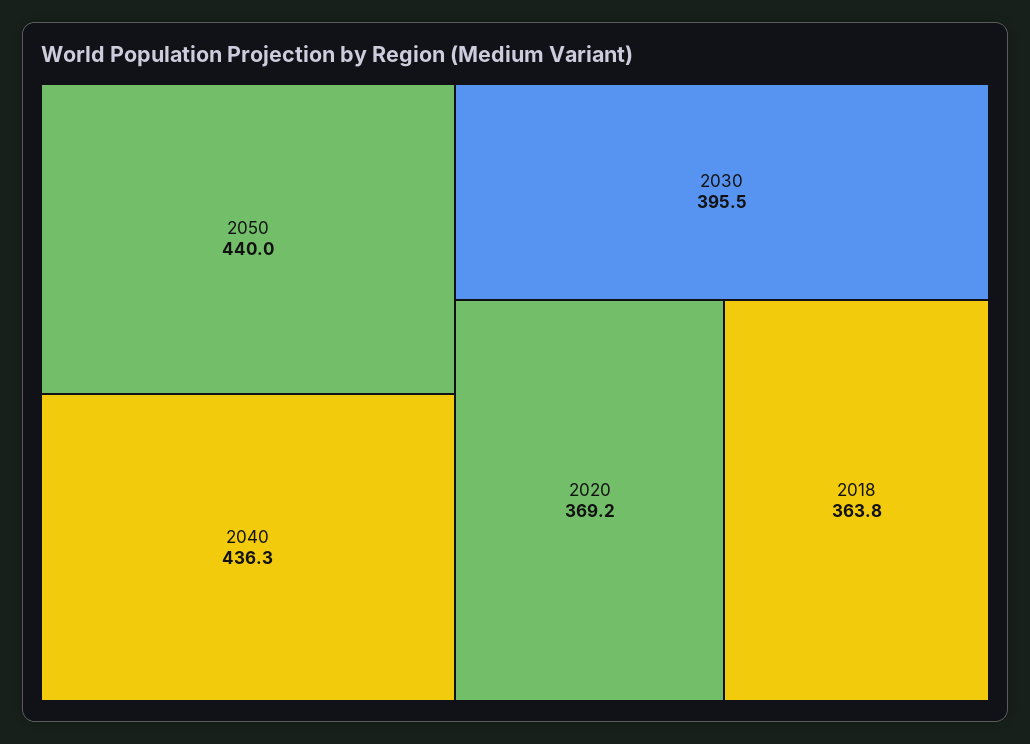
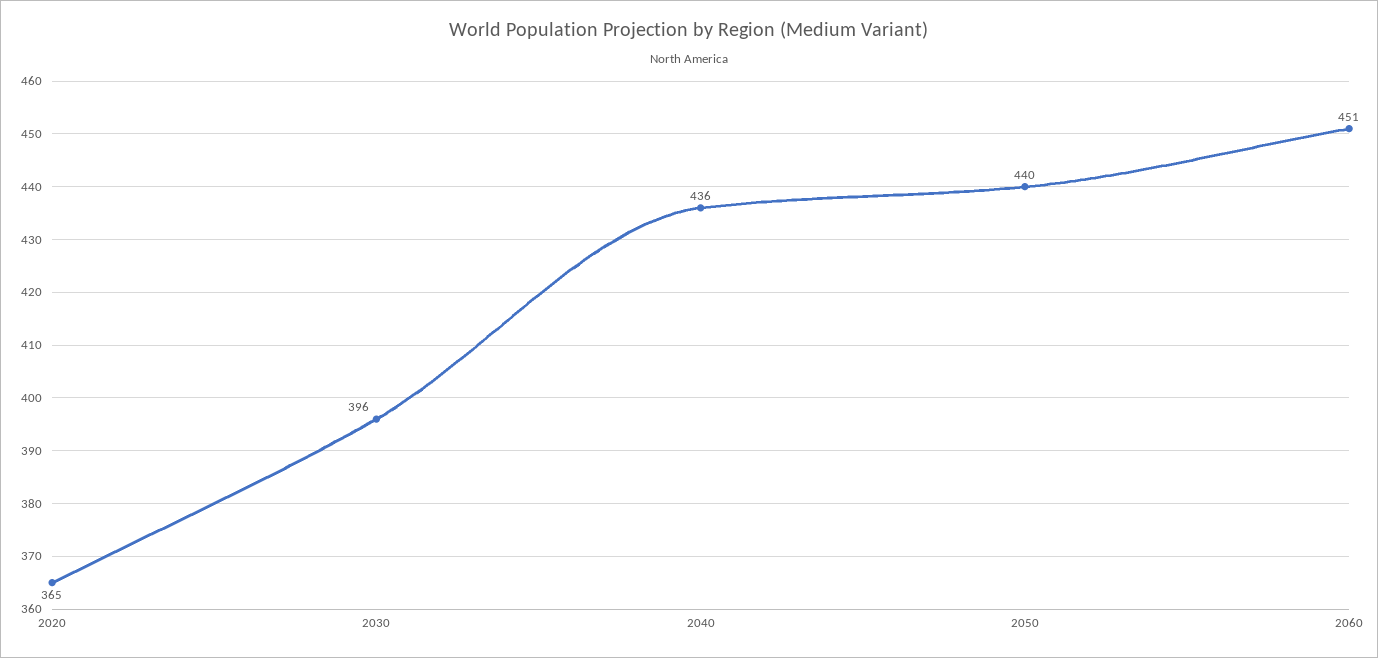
2020: 369.2 -> 365
2018: 363.8 -> none
2060: none -> 451

